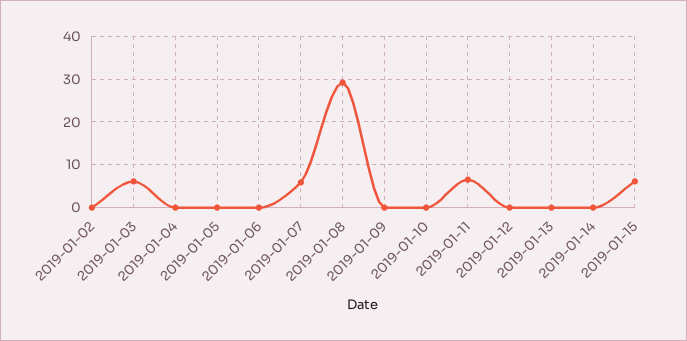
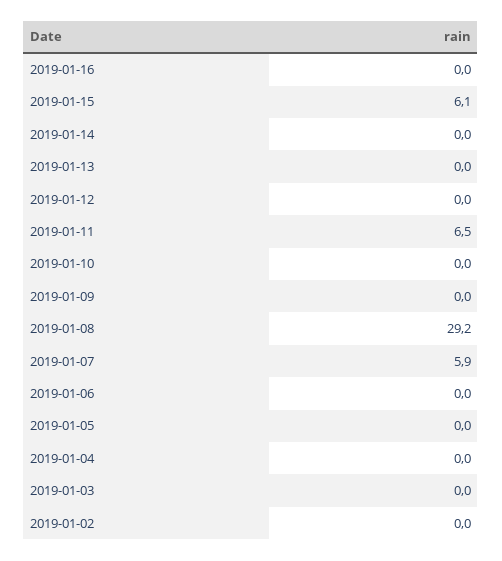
2019-01-03: 6 -> 0
2019-01-16: none -> 0

